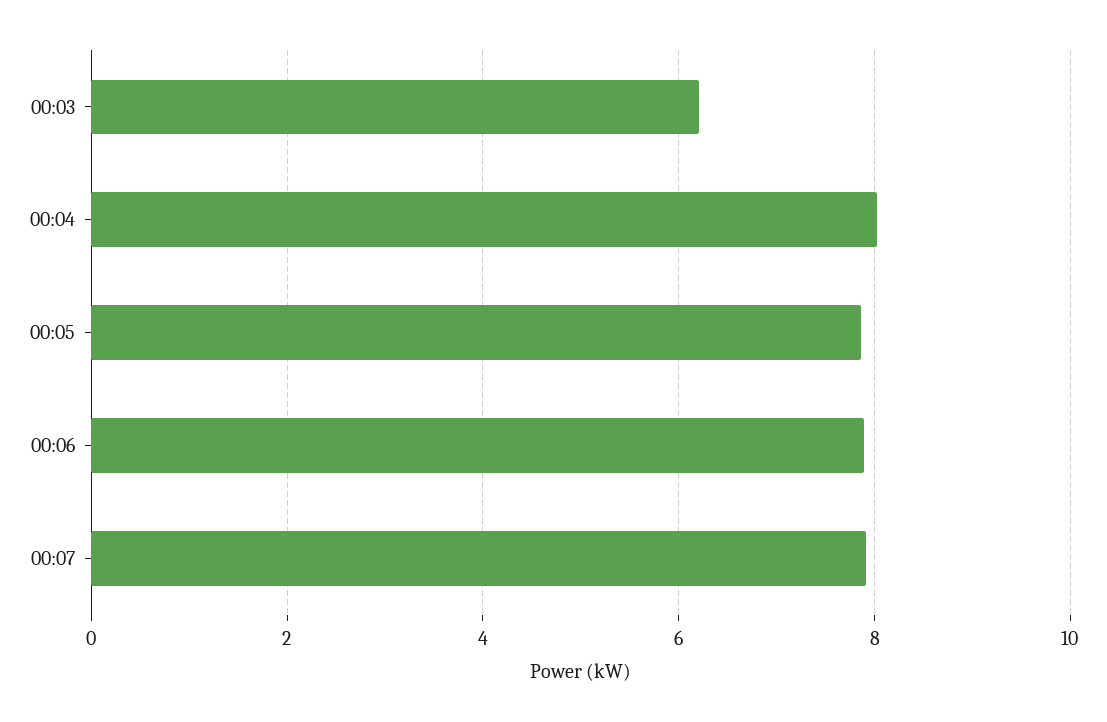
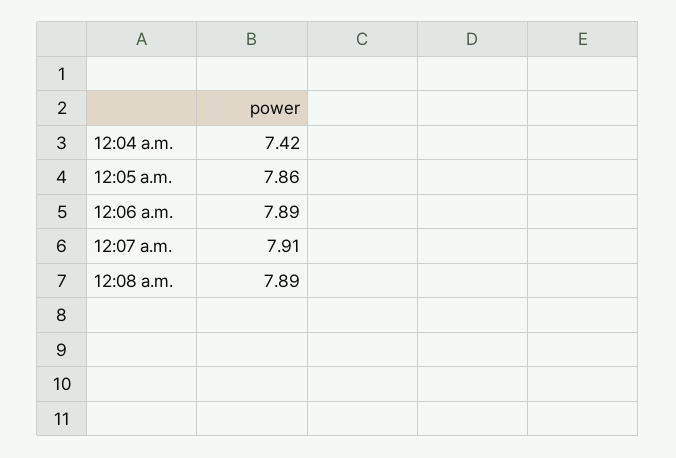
00:03: 6.2 -> none
00:04: 8 -> 7.42
12:08 a.m.: none -> 7.89

